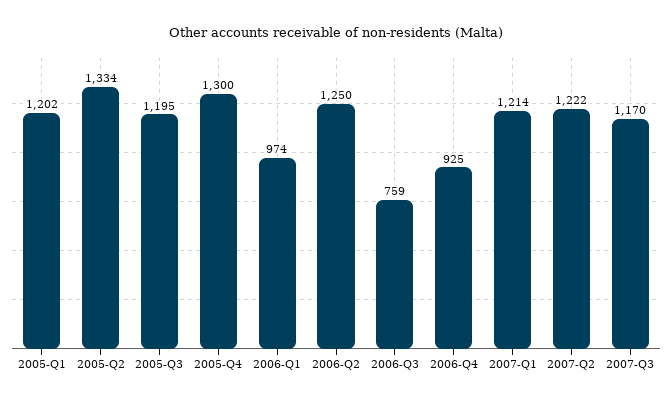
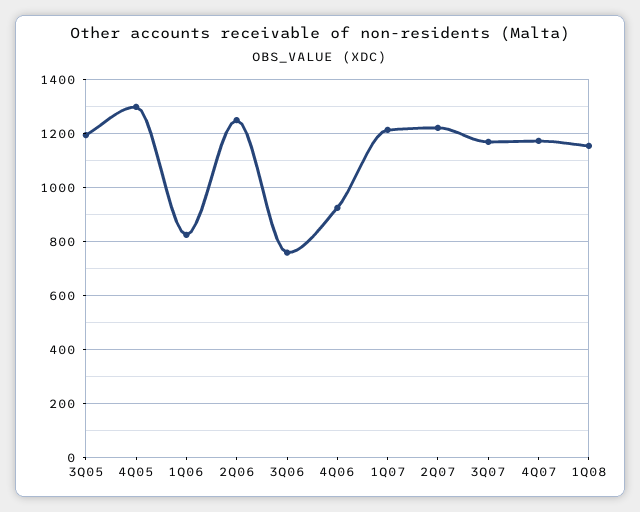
2005-Q1: 1202 -> none
2005-Q2: 1334 -> none
2006-Q1: 974 -> 825
4Q07: none -> 1175
1Q08: none -> 1150

